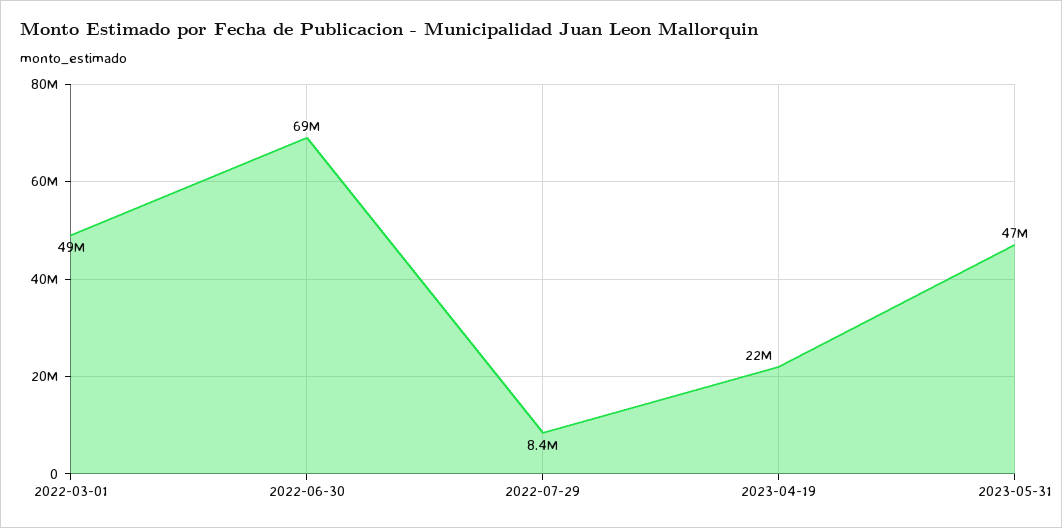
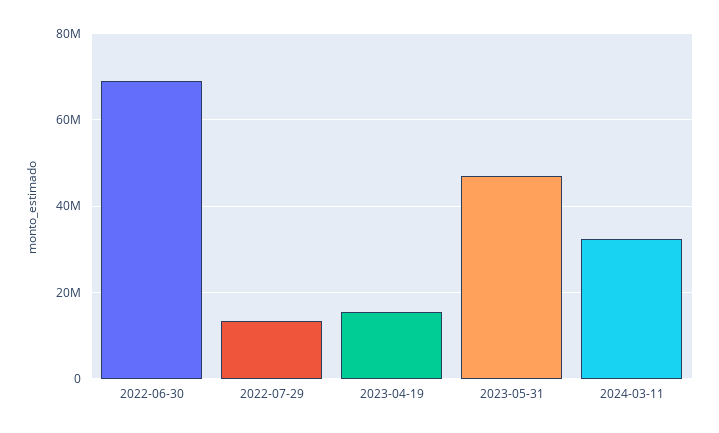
2022-03-01: 49000000 -> none
2022-07-29: 8400000 -> 14000000
2023-04-19: 22000000 -> 16000000
2024-03-11: none -> 32000000

